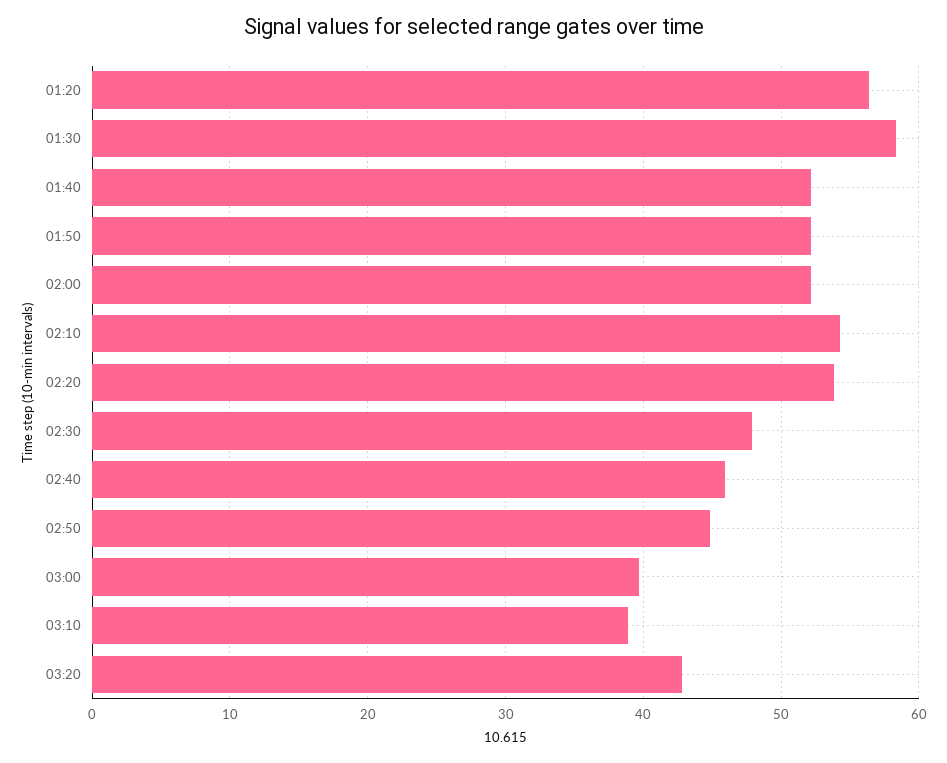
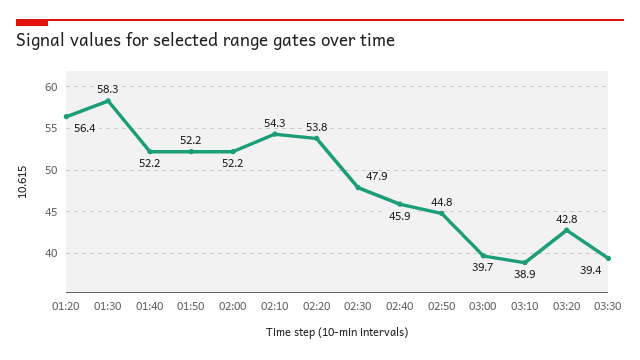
03:30: none -> 39.4

